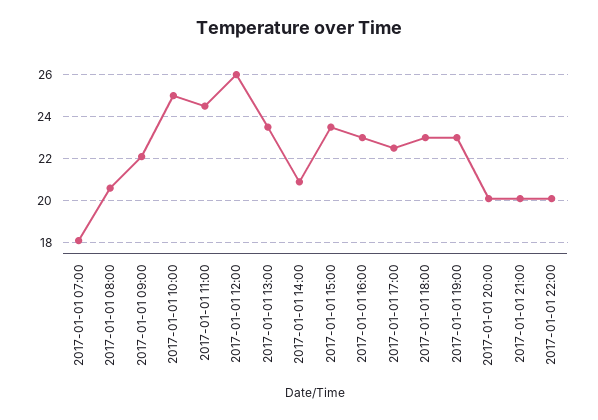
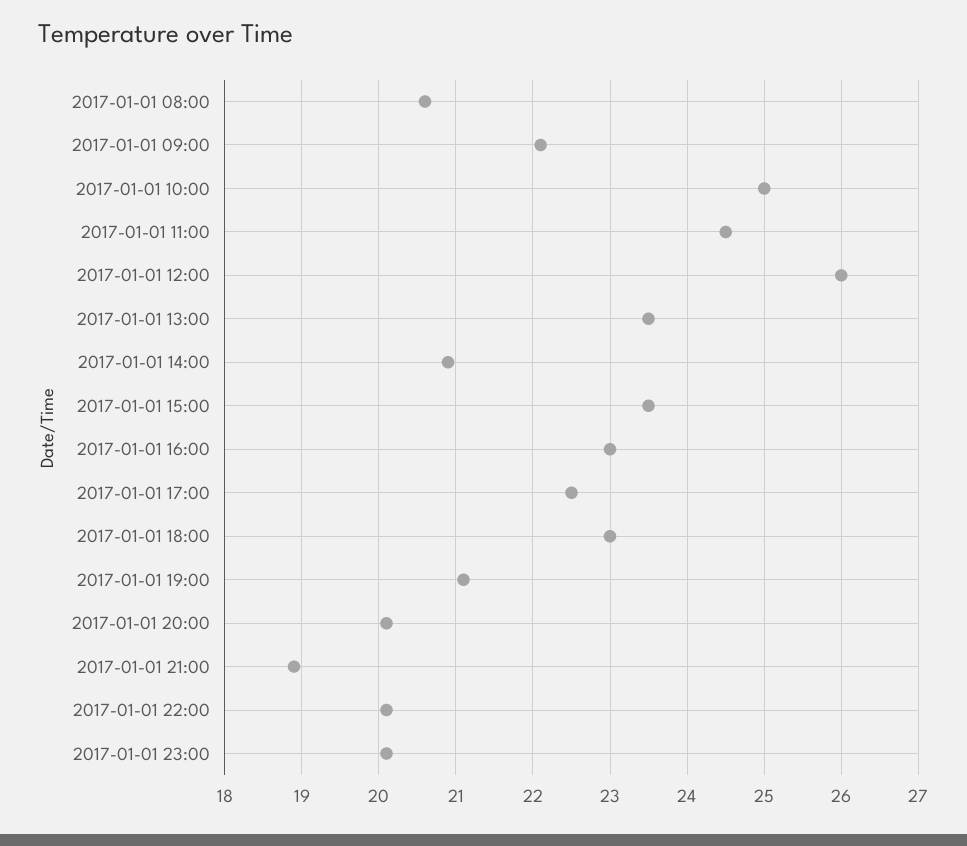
2017-01-01 07:00: 18 -> none
2017-01-01 19:00: 23 -> 21.1
2017-01-01 21:00: 20 -> 18.9
2017-01-01 23:00: none -> 20.1

